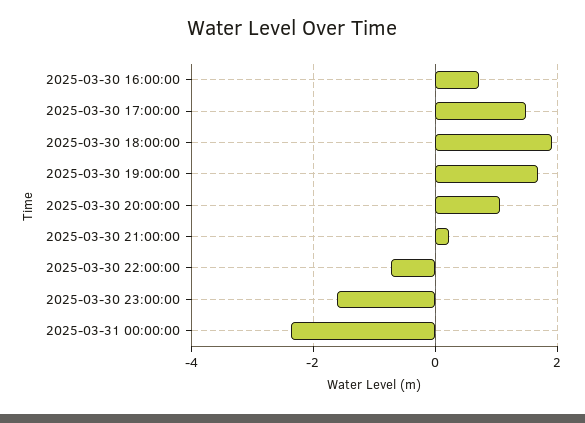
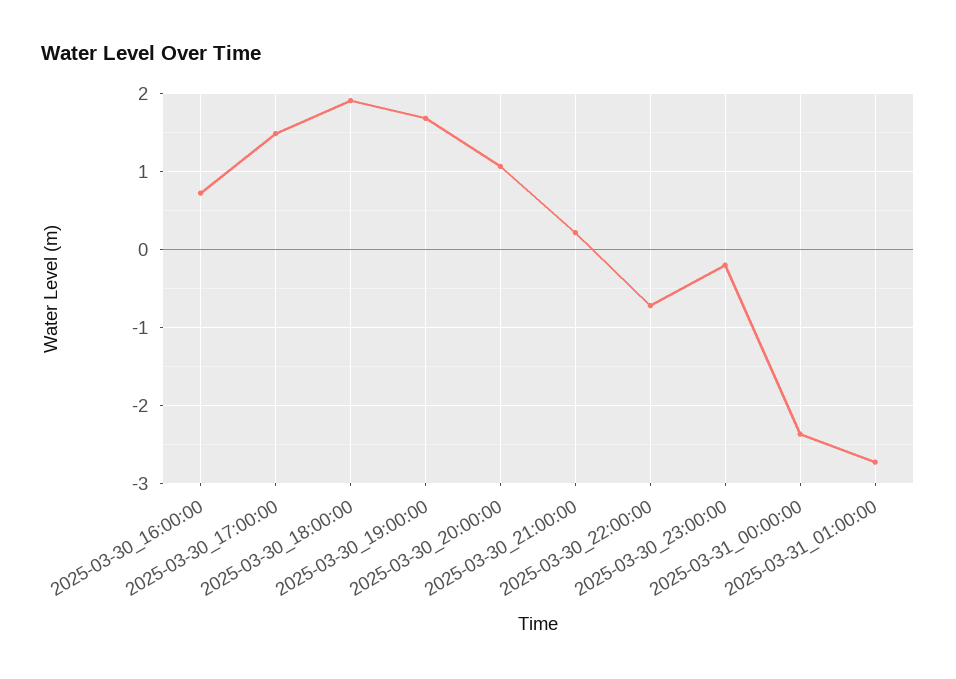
2025-03-30 23:00:00: -1.6 -> -0.2
2025-03-31_01:00:00: none -> -2.7

